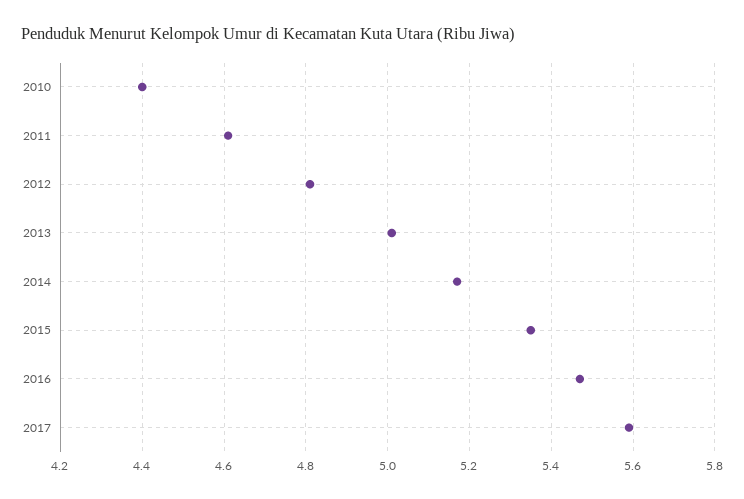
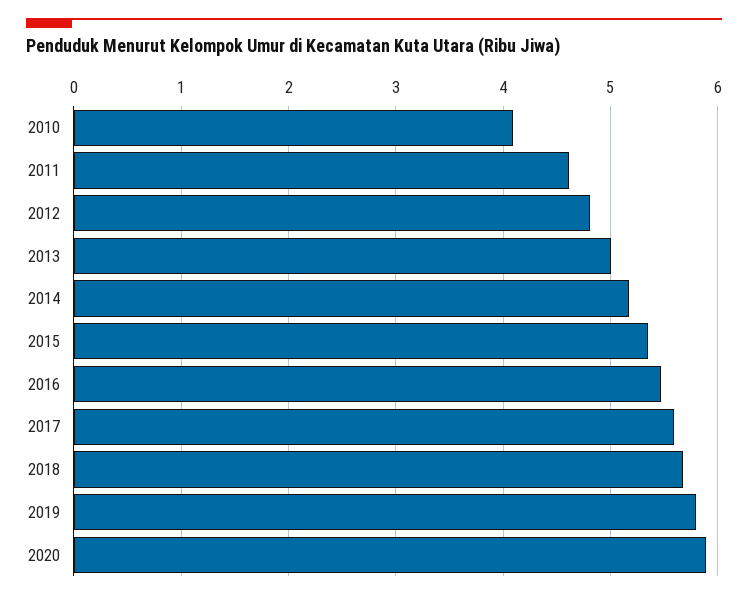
2010: 4.4 -> 4.1
2018: none -> 5.7
2019: none -> 5.8
2020: none -> 5.9

